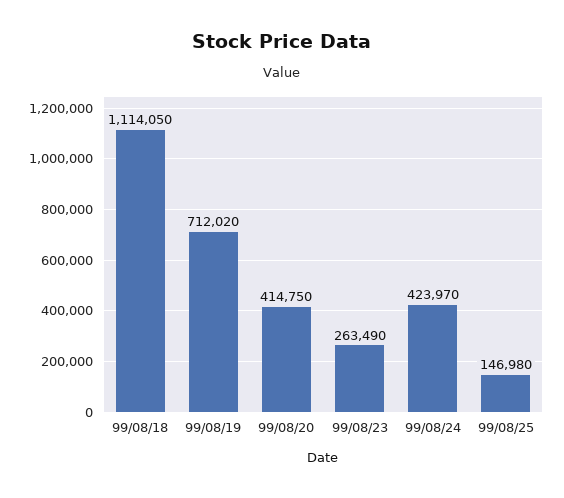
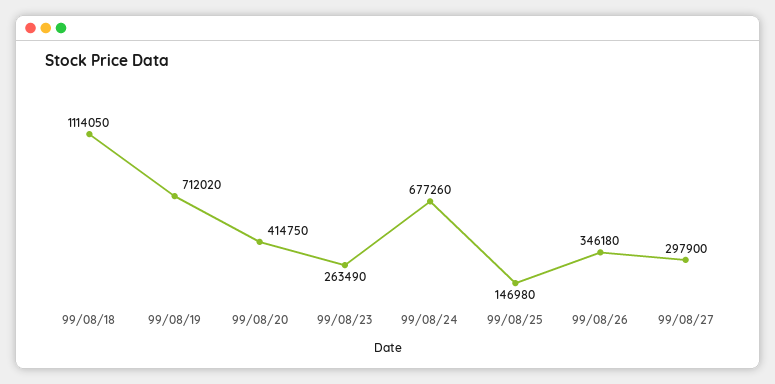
99/08/24: 423970 -> 677260
99/08/26: none -> 346180
99/08/27: none -> 297900

